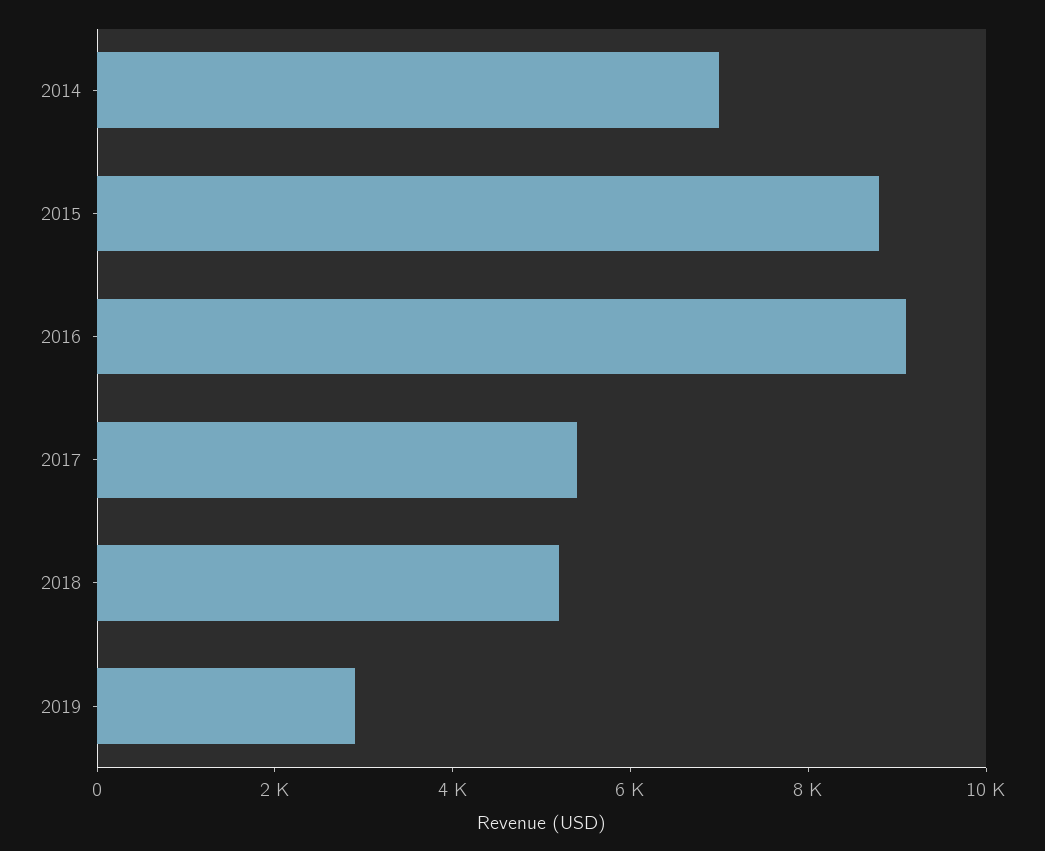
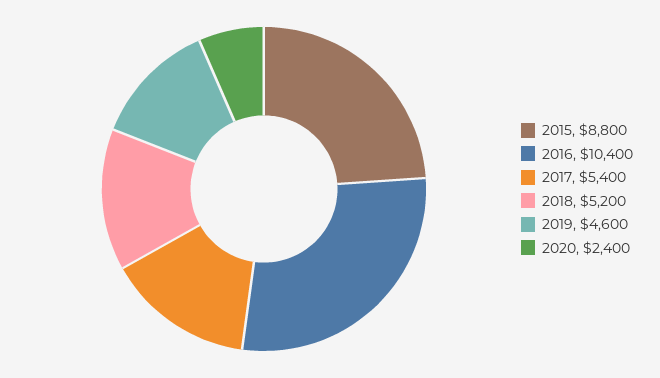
2014: 7000 -> none
2016: 9000 -> 10400
2019: 3000 -> 4600
2020: none -> 2400

